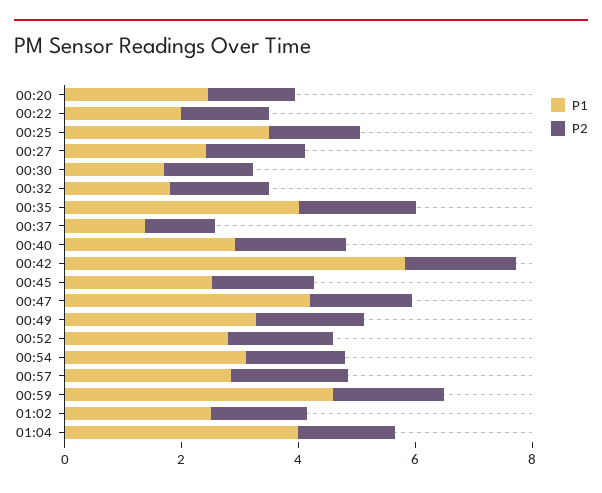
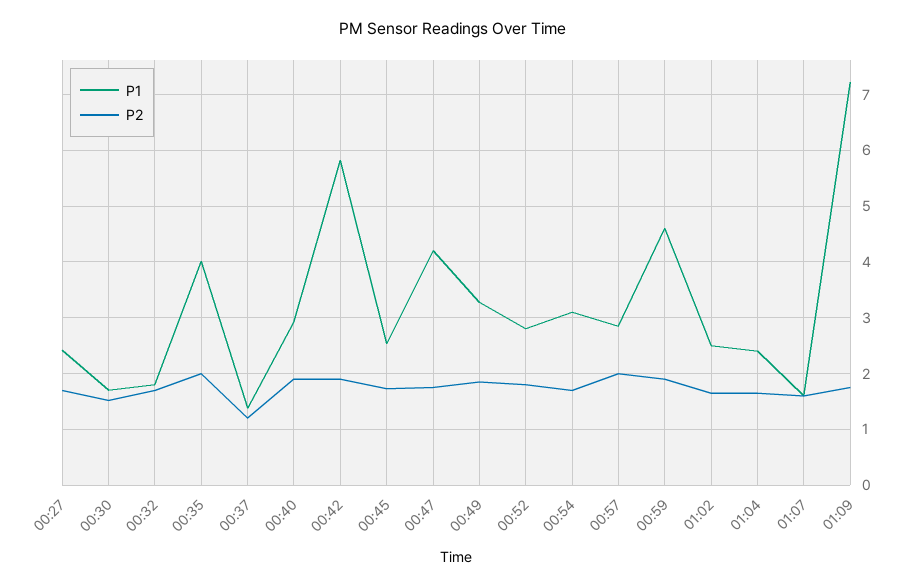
P1, 00:20: 2.5 -> none
P2, 00:20: 1.5 -> none
P1, 00:22: 2 -> none
P2, 00:22: 1.5 -> none
P1, 00:25: 3.5 -> none
P2, 00:25: 1.5 -> none
P1, 01:04: 4 -> 2.4
P1, 01:07: none -> 1.6
P2, 01:07: none -> 1.6
P1, 01:09: none -> 7.2
P2, 01:09: none -> 1.8

